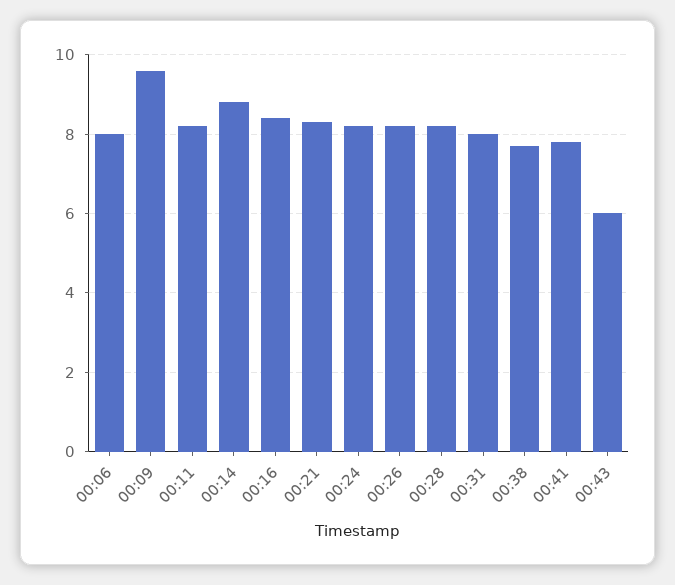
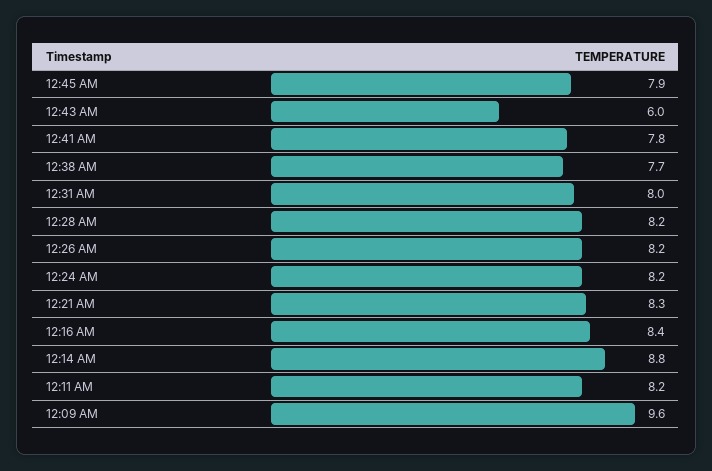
00:06: 8 -> none
12:45 AM: none -> 7.9

